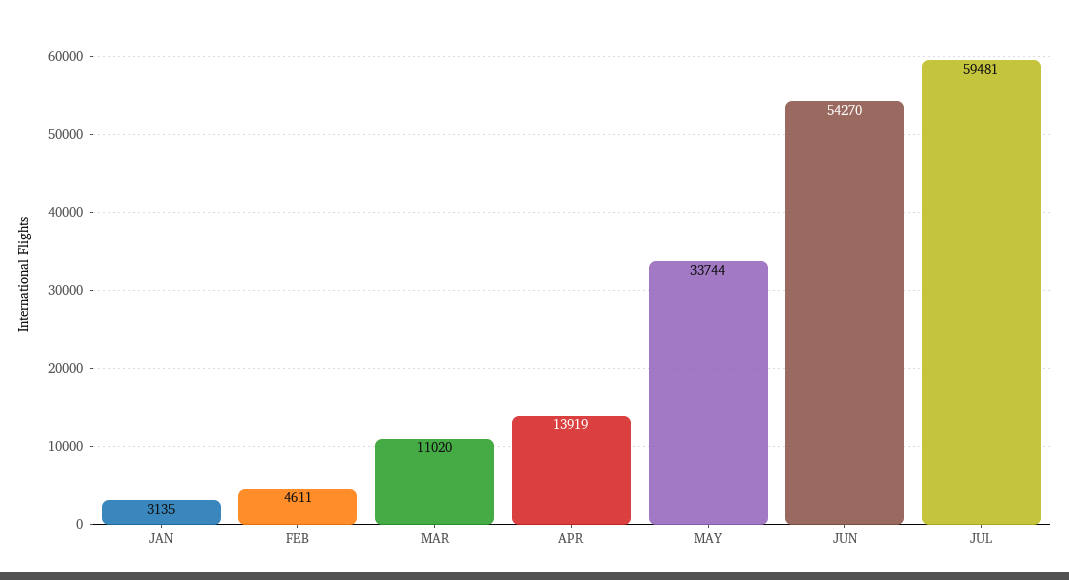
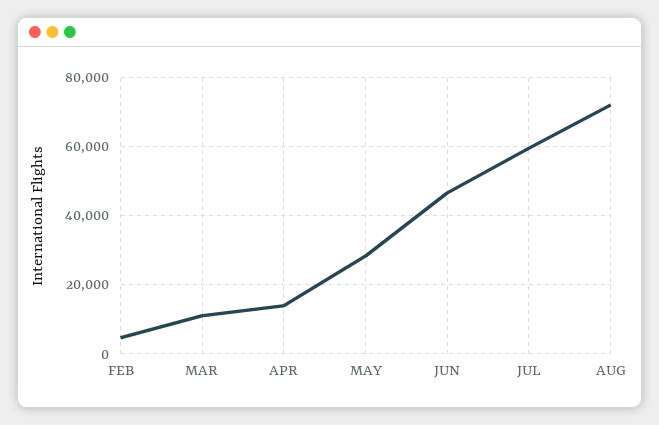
JAN: 3135 -> none
MAY: 33744 -> 28000
JUN: 54270 -> 46000
AUG: none -> 72000

